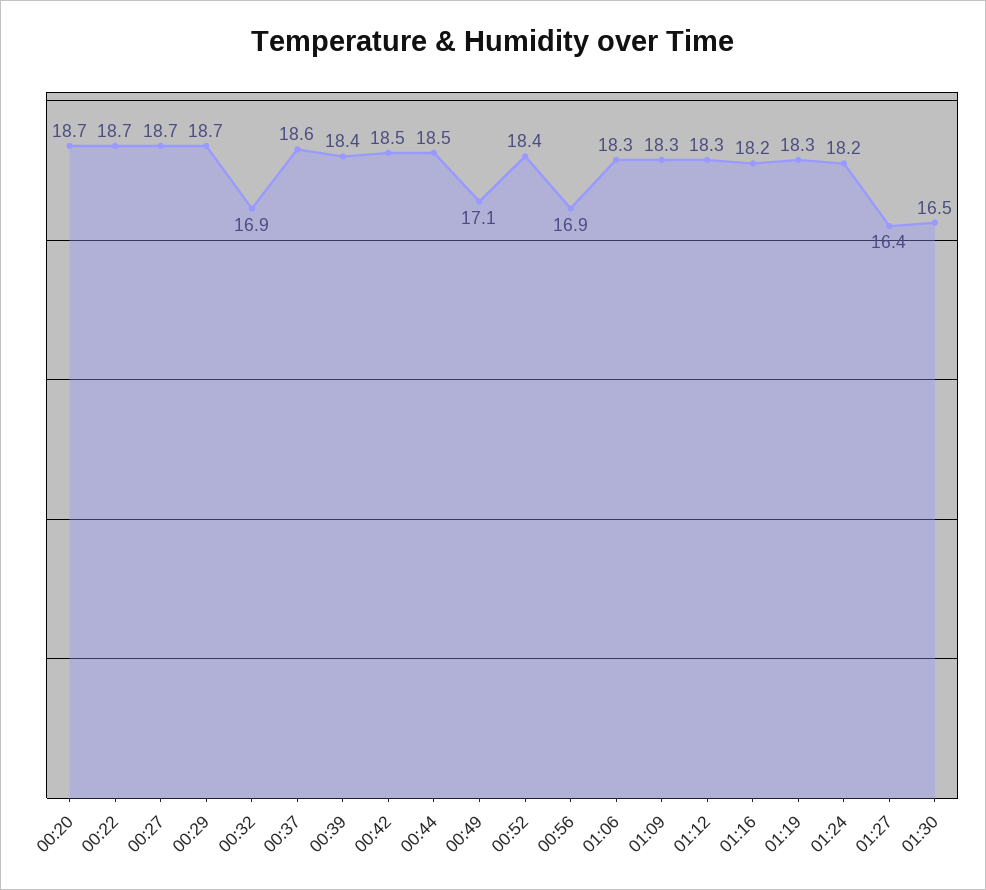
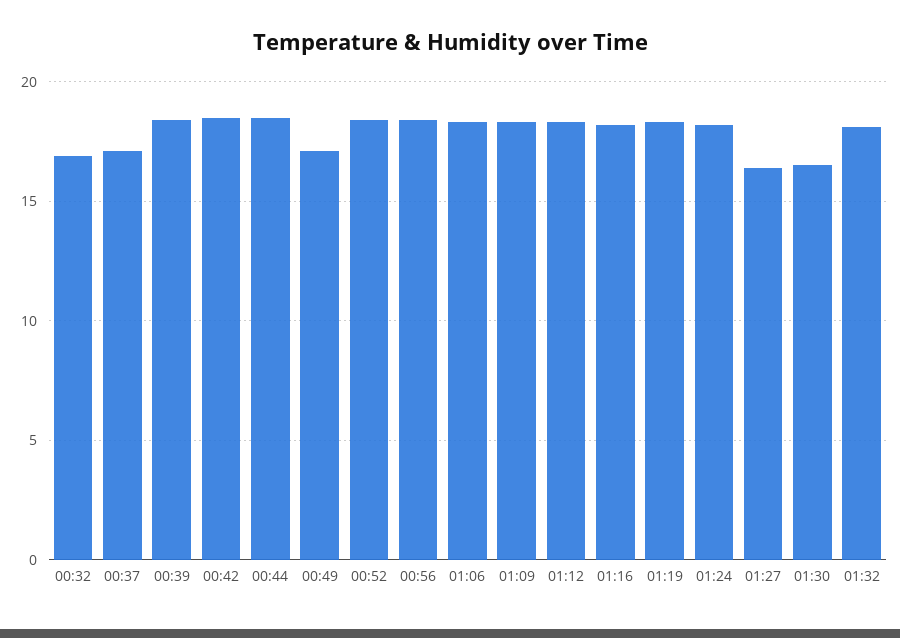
00:20: 18.7 -> none
00:22: 18.7 -> none
00:27: 18.7 -> none
00:29: 18.7 -> none
00:37: 18.6 -> 17
00:56: 16.9 -> 18.5
01:32: none -> 18

